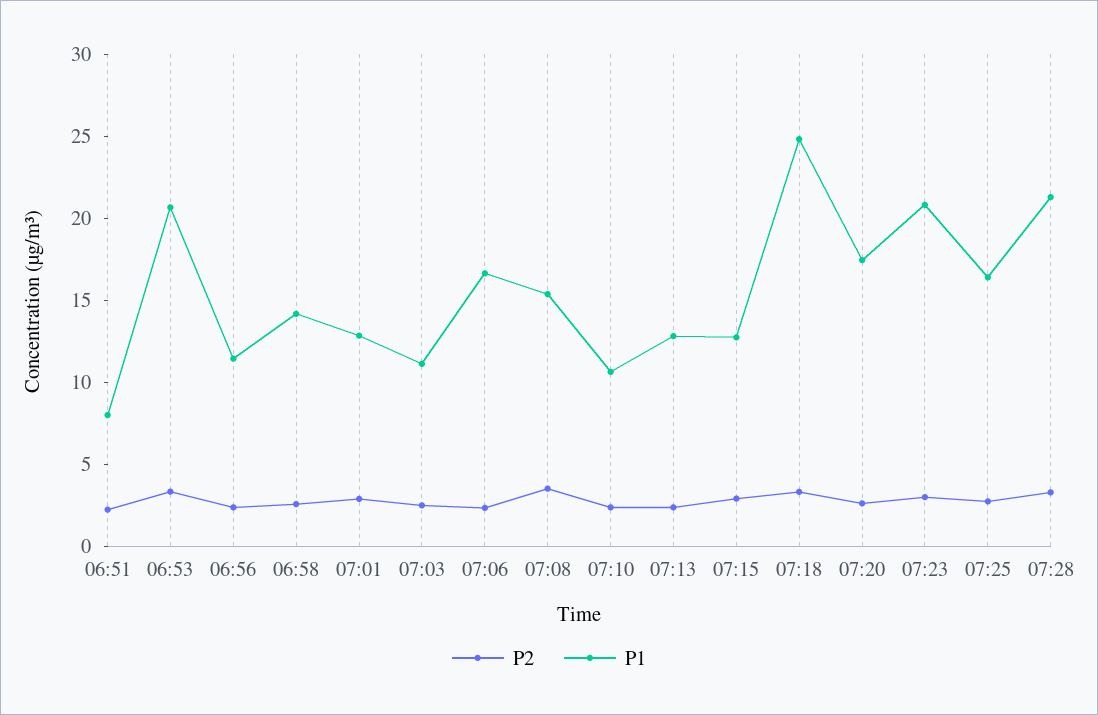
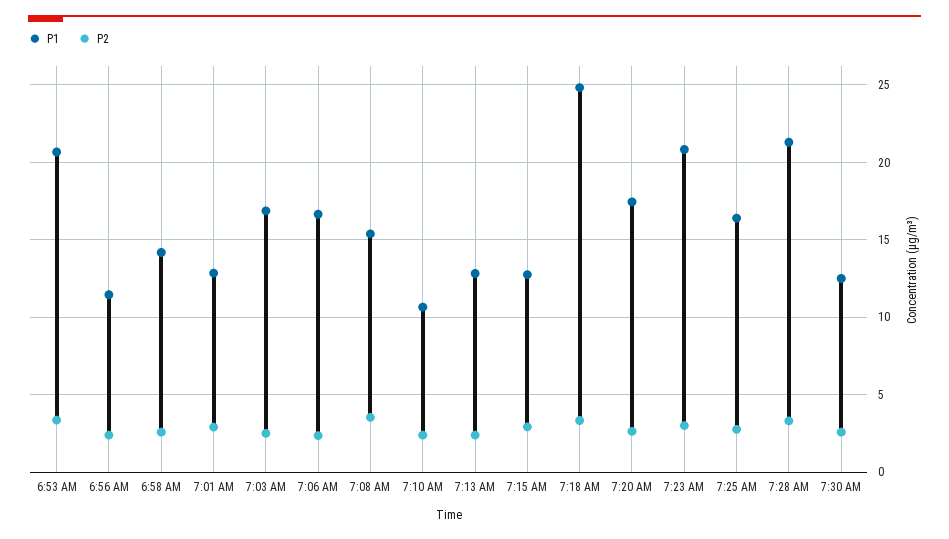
P2, 06:51: 2 -> none
P1, 06:51: 8 -> none
P1, 07:03: 11 -> 17
P1, 7:30 AM: none -> 12.5
P2, 7:30 AM: none -> 2.5

